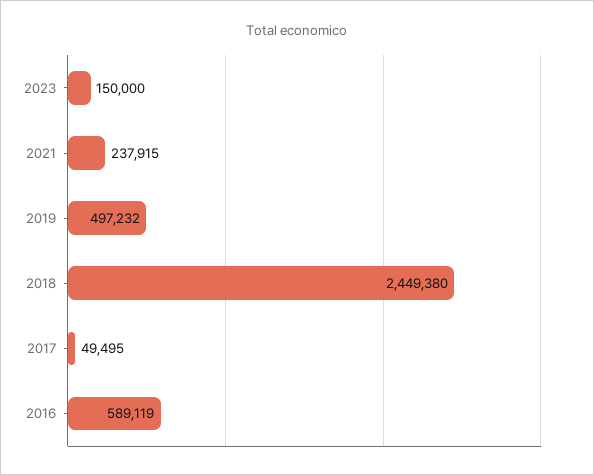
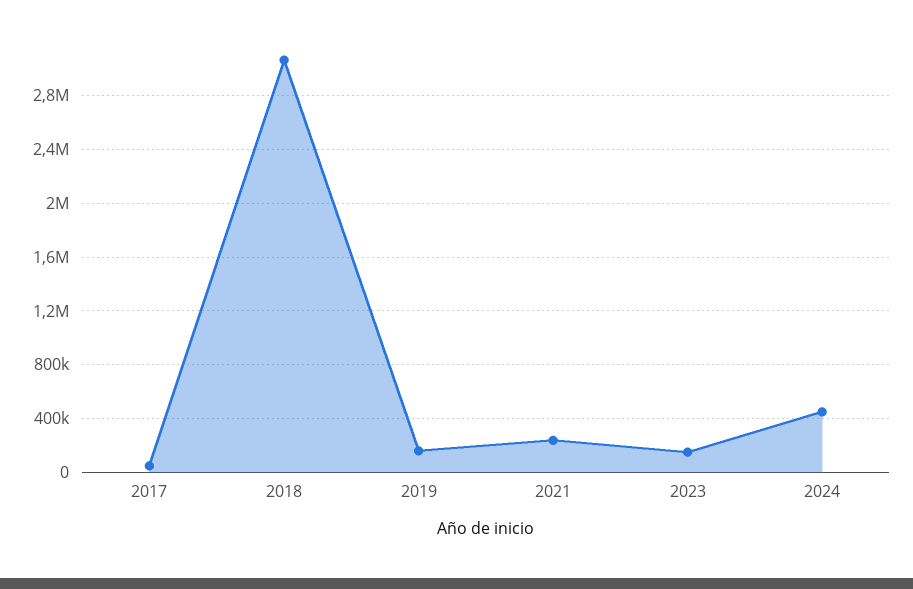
2019: 497232 -> 150000
2018: 2449380 -> 3050000
2016: 589119 -> none
2024: none -> 450000

